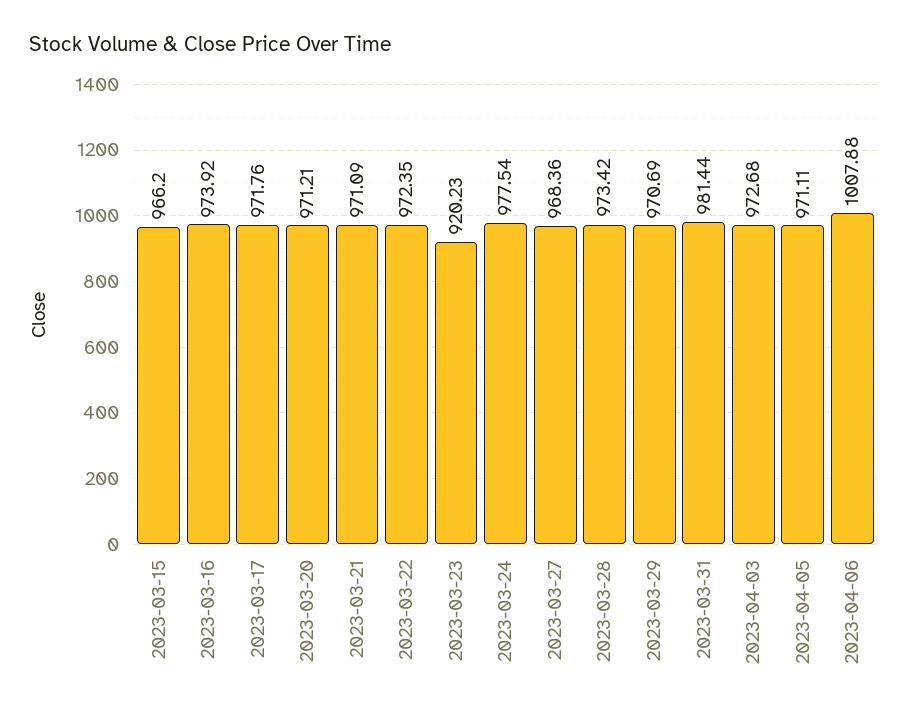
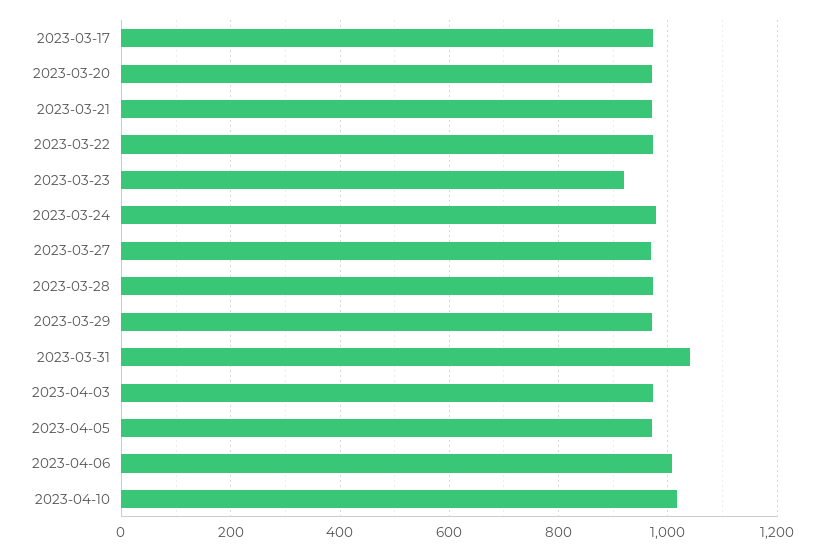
2023-03-15: 966.2 -> none
2023-03-16: 973.92 -> none
2023-03-31: 981.44 -> 1040
2023-04-10: none -> 1020

